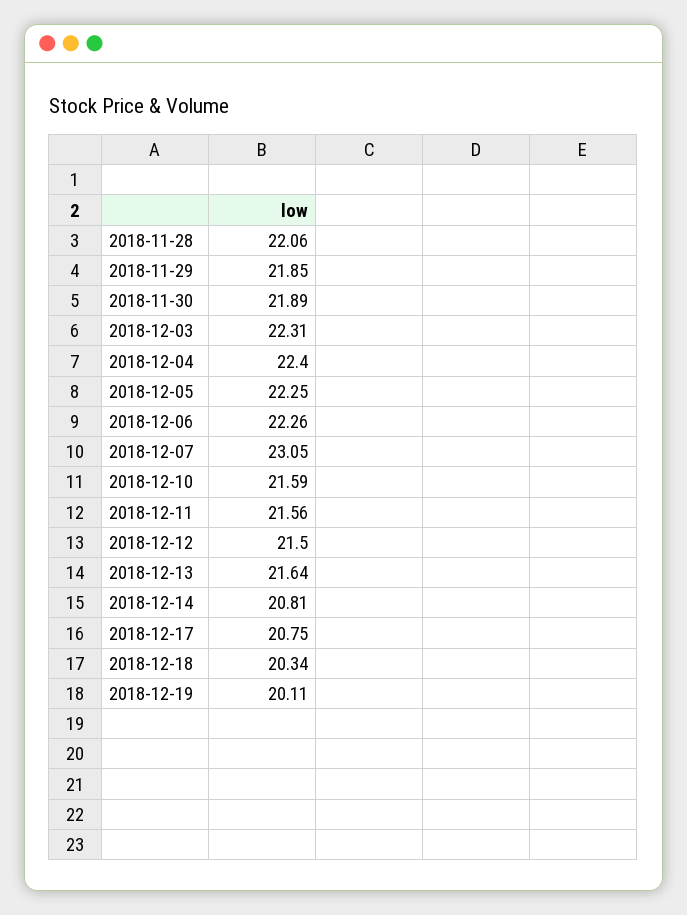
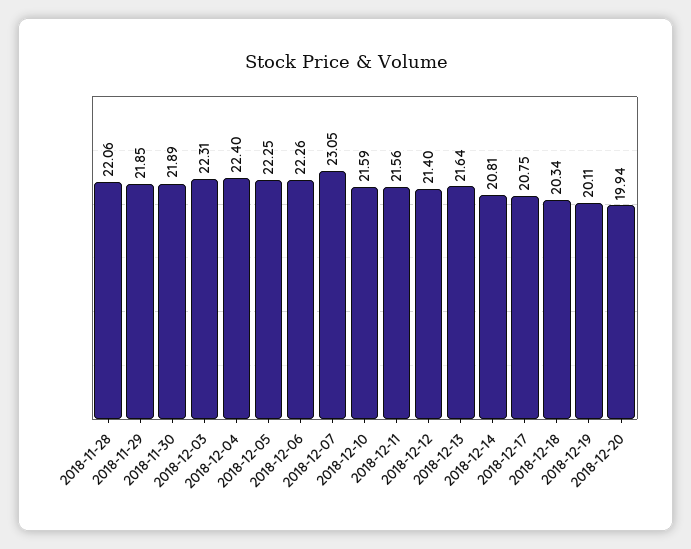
2018-12-12: 21.5 -> 21.4
2018-12-20: none -> 19.94

